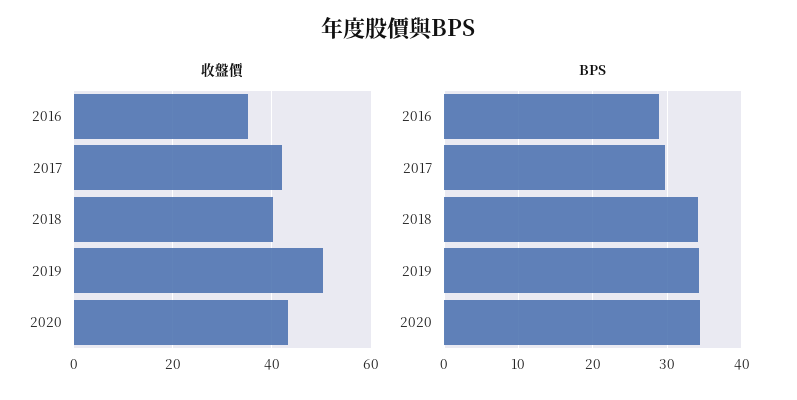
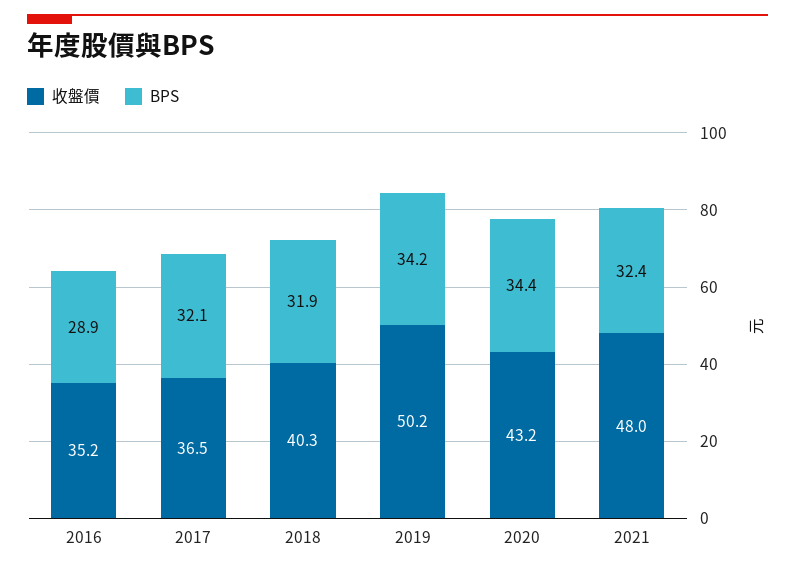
收盤價, 2017: 42 -> 36.5
BPS, 2017: 30 -> 32.1
BPS, 2018: 34 -> 31.9
收盤價, 2021: none -> 48
BPS, 2021: none -> 32.4

